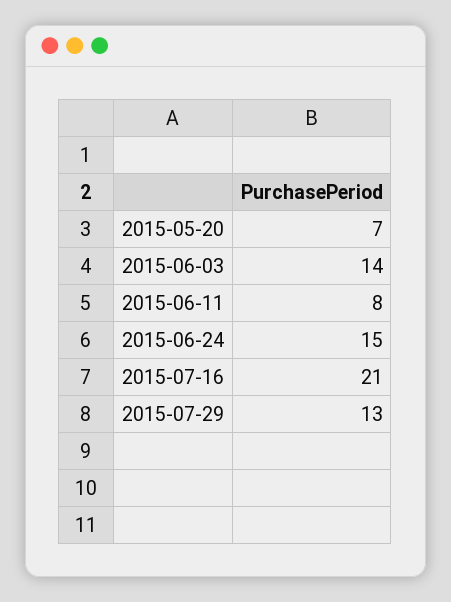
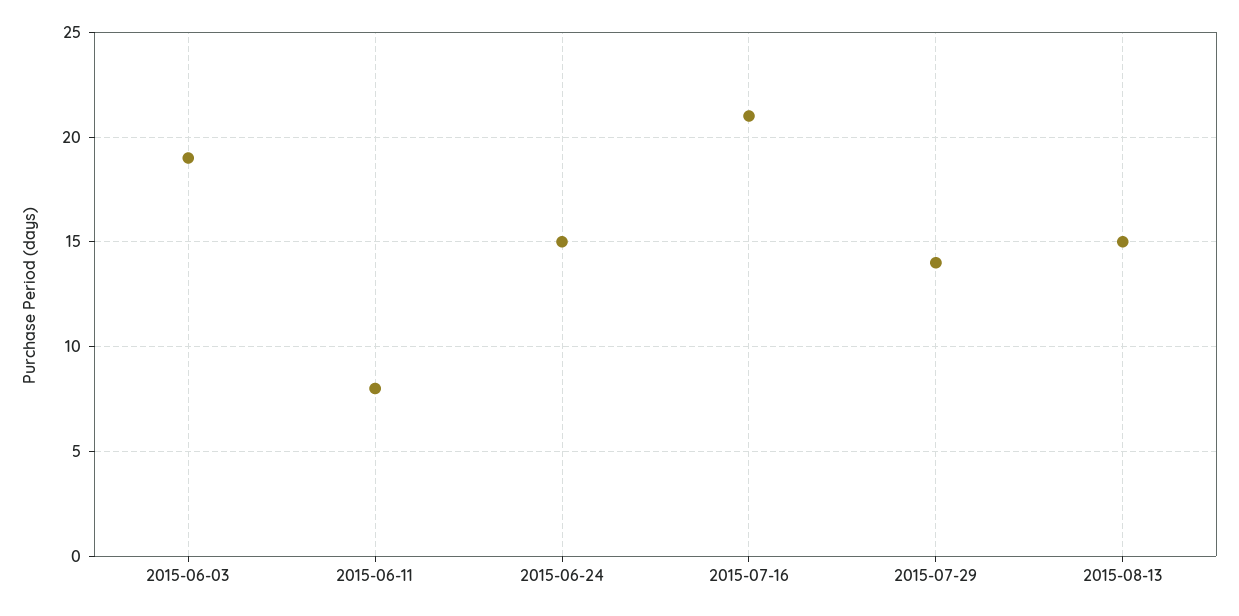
2015-05-20: 7 -> none
2015-06-03: 14 -> 19
2015-07-29: 13 -> 14
2015-08-13: none -> 15

